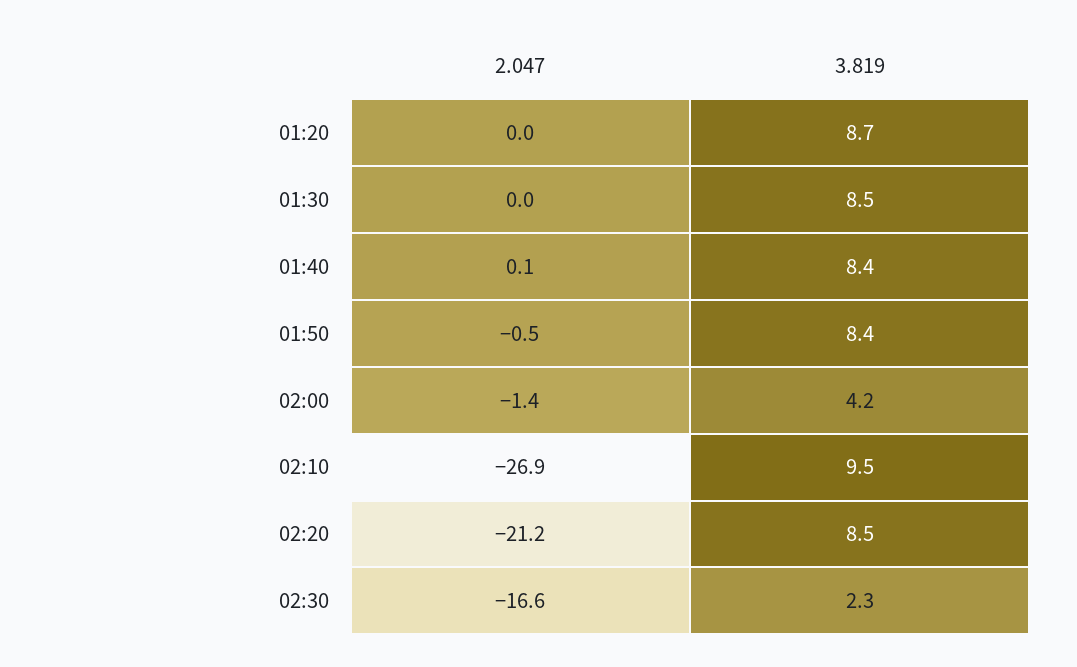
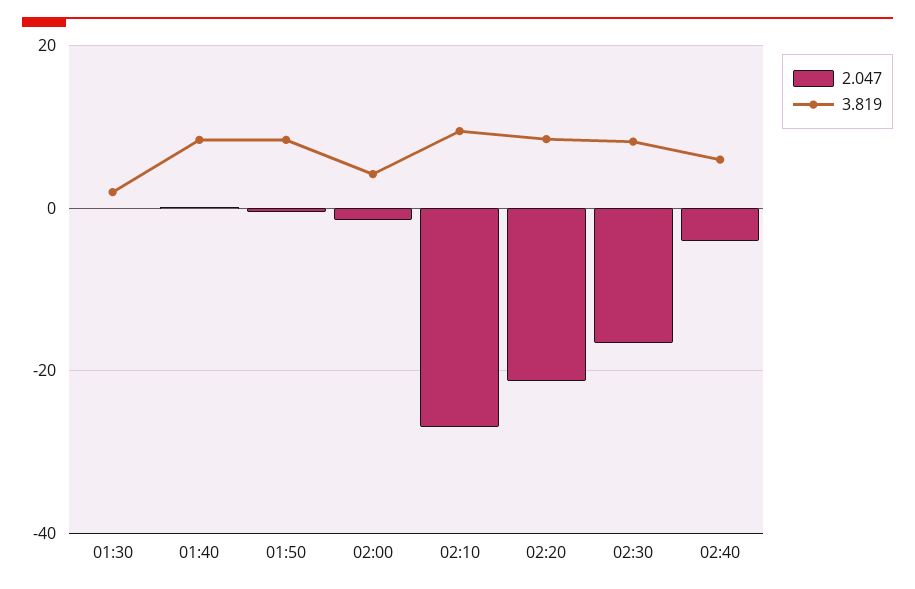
2.047, 01:20: 0 -> none
3.819, 01:20: 8.7 -> none
3.819, 01:30: 8.5 -> 2
3.819, 02:30: 2.3 -> 8
2.047, 02:40: none -> -4
3.819, 02:40: none -> 6

